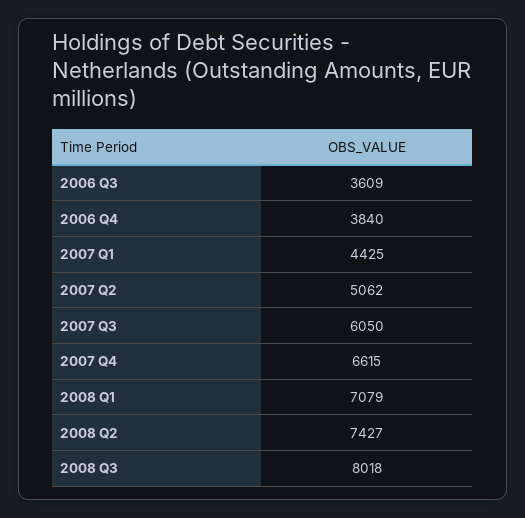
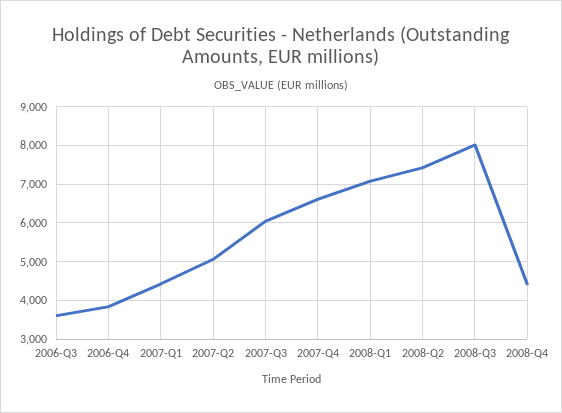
2008-Q4: none -> 4400

